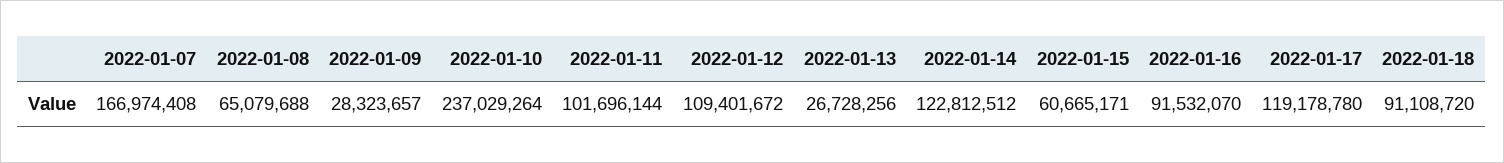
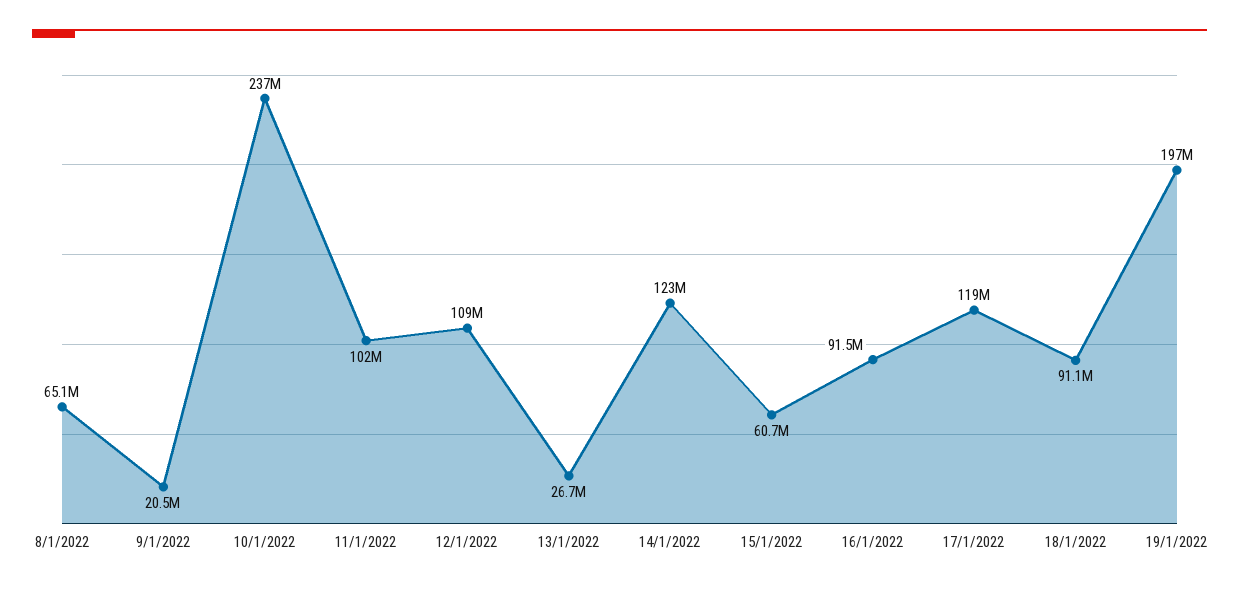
2022-01-07: 166974408 -> none
2022-01-09: 28323657 -> 20500000
19/1/2022: none -> 197000000

